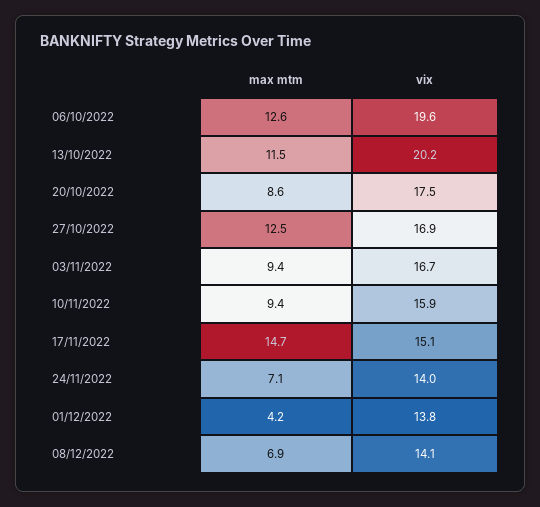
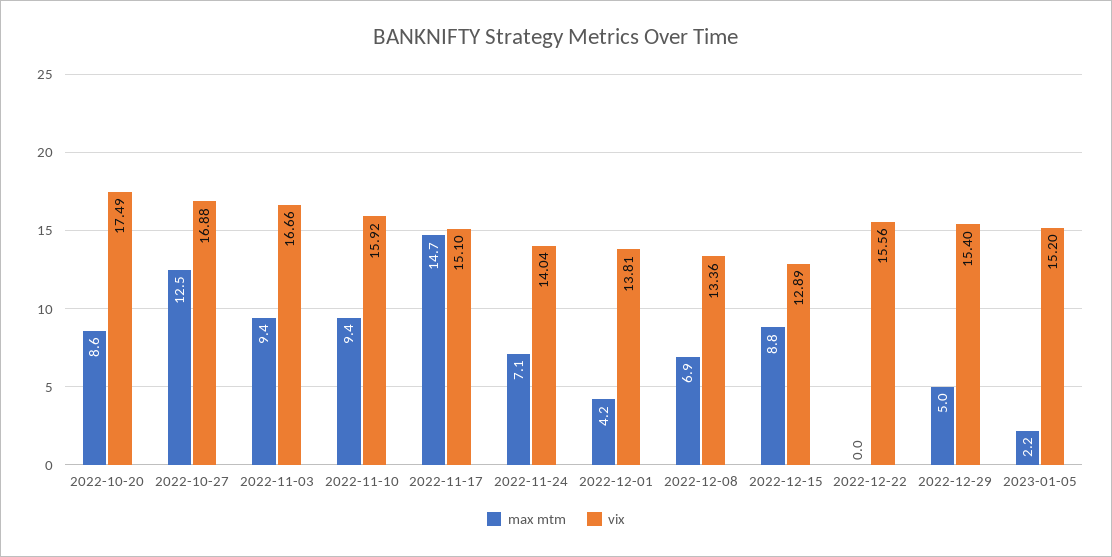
max mtm, 06/10/2022: 12.6 -> none
vix, 06/10/2022: 19.6 -> none
max mtm, 13/10/2022: 11.5 -> none
vix, 13/10/2022: 20.2 -> none
vix, 08/12/2022: 14.1 -> 13.36
max mtm, 2022-12-15: none -> 8.8
vix, 2022-12-15: none -> 12.89
max mtm, 2022-12-22: none -> 0
vix, 2022-12-22: none -> 15.56
max mtm, 2022-12-29: none -> 5
vix, 2022-12-29: none -> 15.4
max mtm, 2023-01-05: none -> 2.2
vix, 2023-01-05: none -> 15.2

